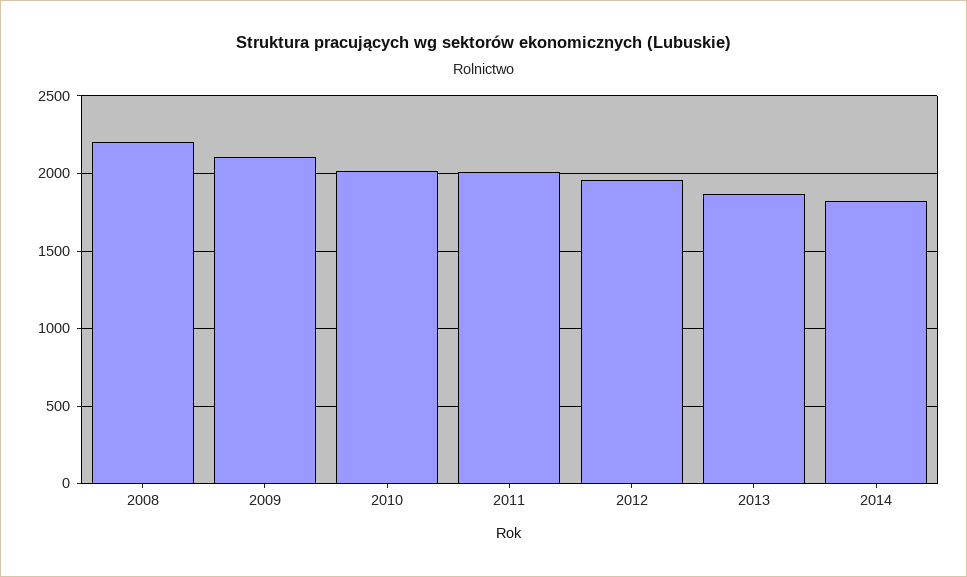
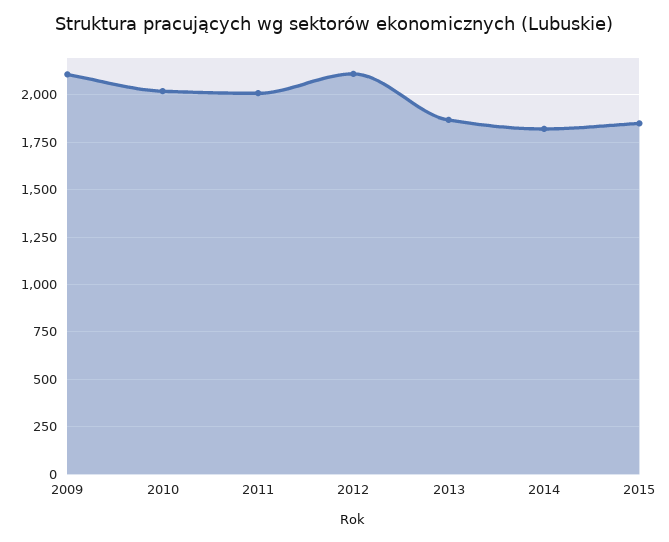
2008: 2200 -> none
2012: 1950 -> 2100
2015: none -> 1850

